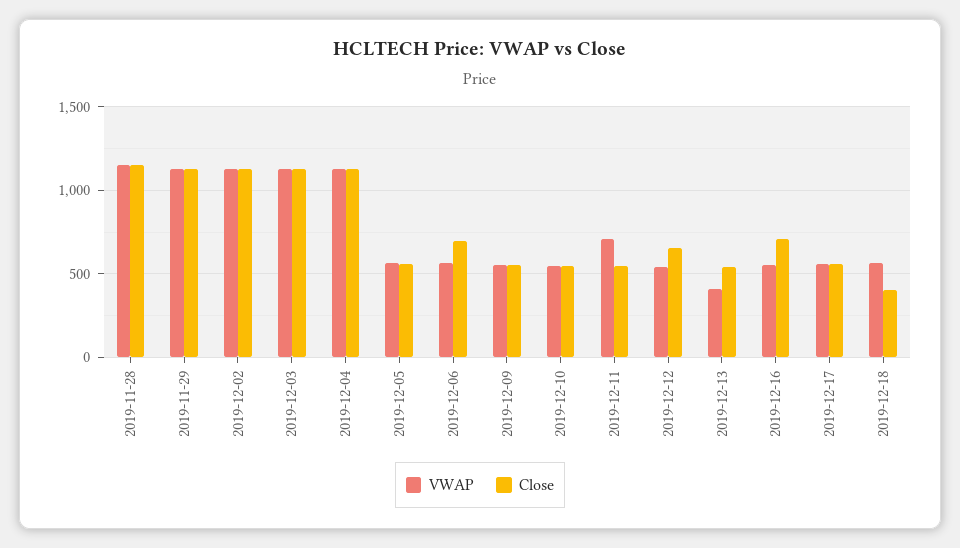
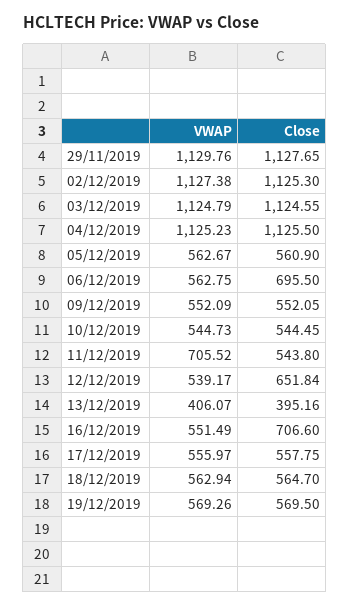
VWAP, 2019-11-28: 1150 -> none
Close, 2019-11-28: 1150 -> none
Close, 2019-12-13: 550 -> 395.16
Close, 2019-12-18: 400 -> 564.7
VWAP, 19/12/2019: none -> 569.26
Close, 19/12/2019: none -> 569.5

